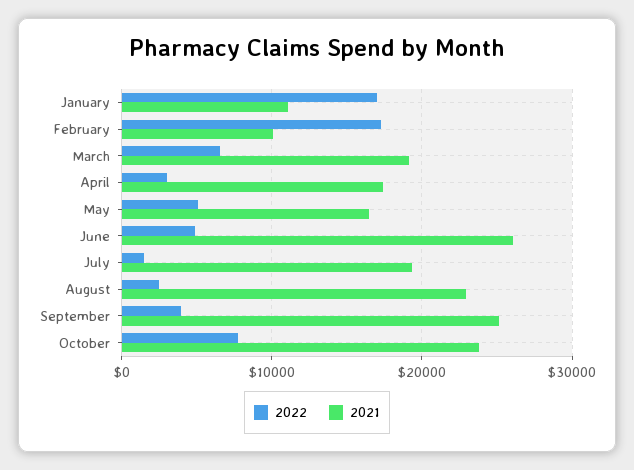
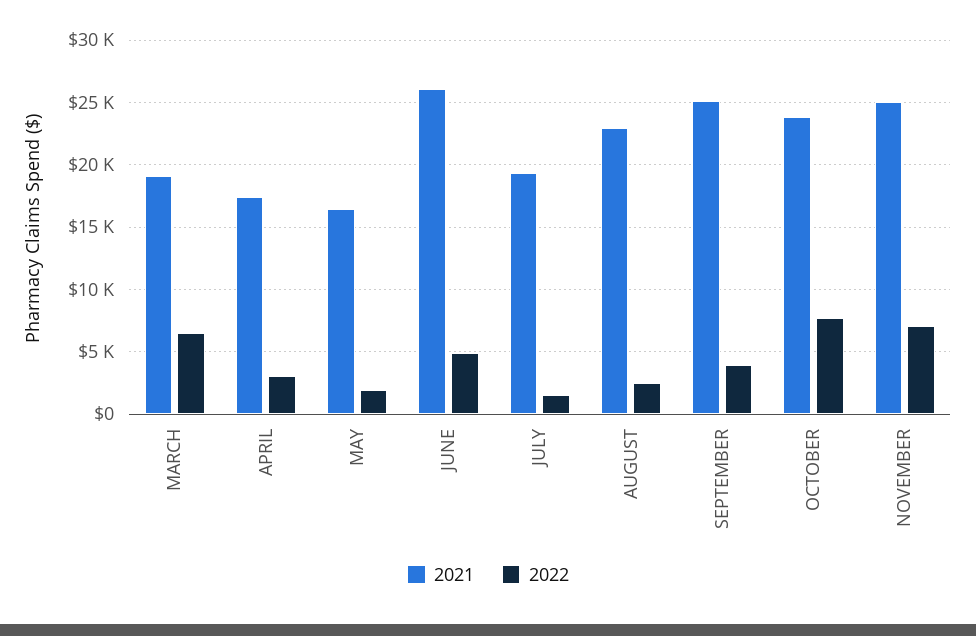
2022, January: 17000 -> none
2021, January: 11000 -> none
2022, February: 17000 -> none
2021, February: 10000 -> none
2022, May: 5000 -> 2000
2021, NOVEMBER: none -> 25000
2022, NOVEMBER: none -> 7000

